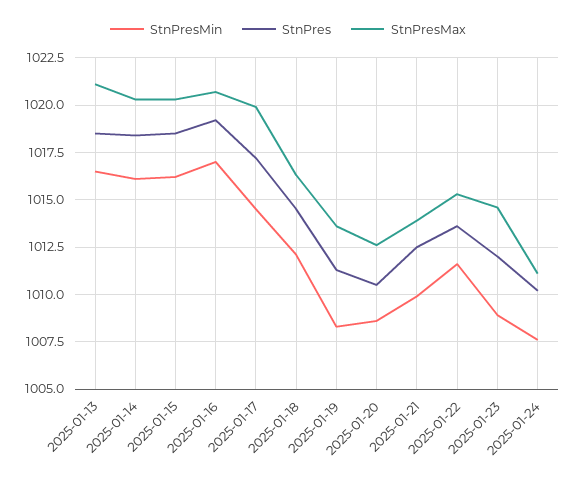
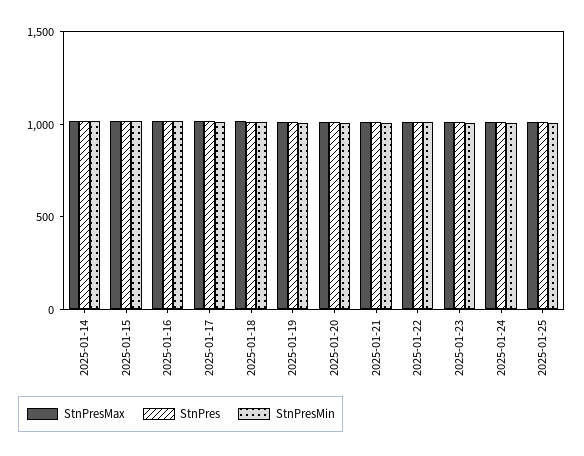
StnPresMin, 2025-01-13: 1016.5 -> none
StnPres, 2025-01-13: 1018.5 -> none
StnPresMax, 2025-01-13: 1021 -> none
StnPresMax, 2025-01-25: none -> 1000
StnPres, 2025-01-25: none -> 1000
StnPresMin, 2025-01-25: none -> 1000

